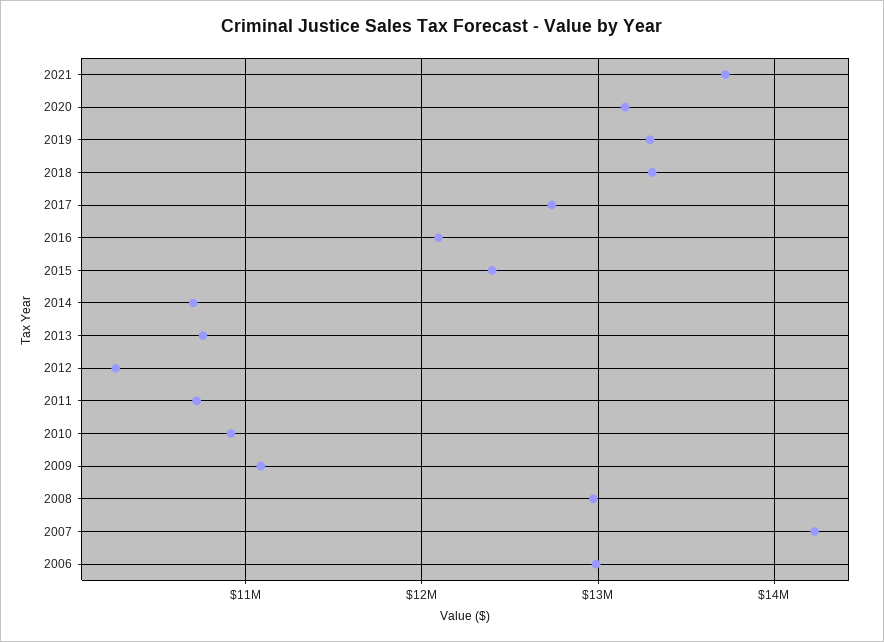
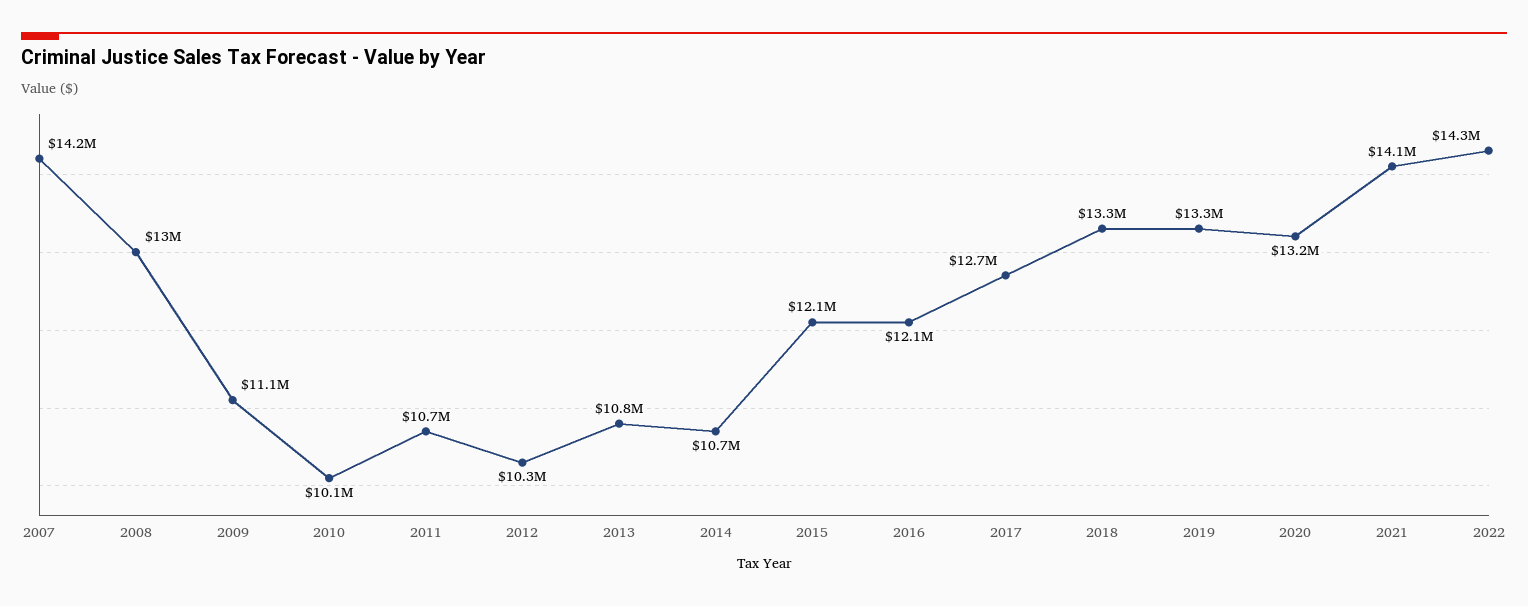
2021: 13700000 -> 14100000
2015: 12400000 -> 12100000
2010: 10900000 -> 10100000
2006: 13000000 -> none
2022: none -> 14300000

